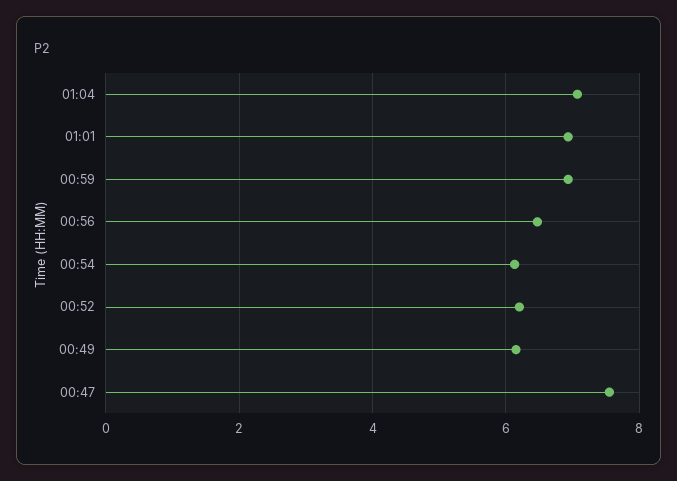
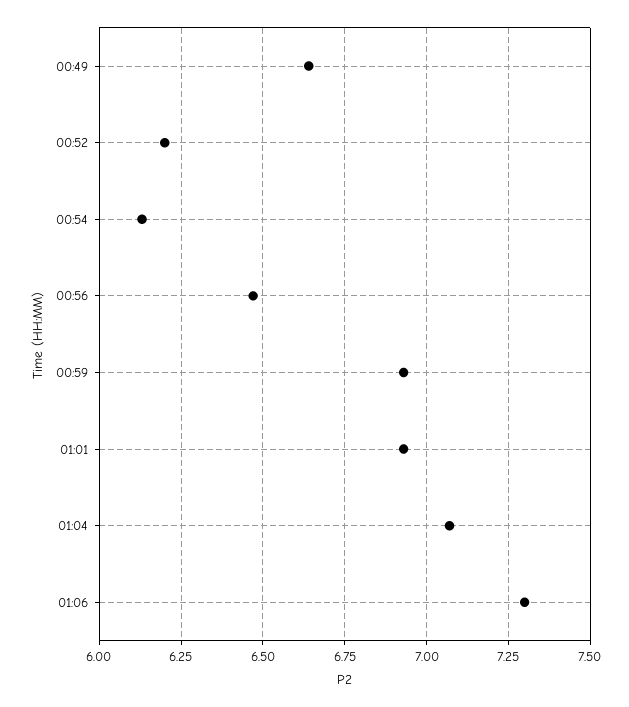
00:49: 6.2 -> 6.65
00:47: 7.6 -> none
01:06: none -> 7.3

